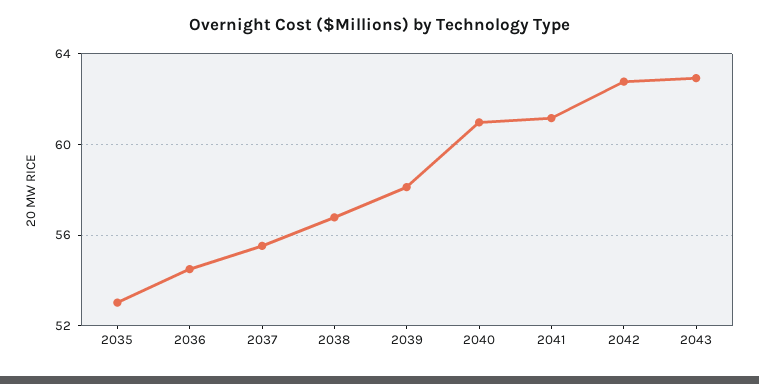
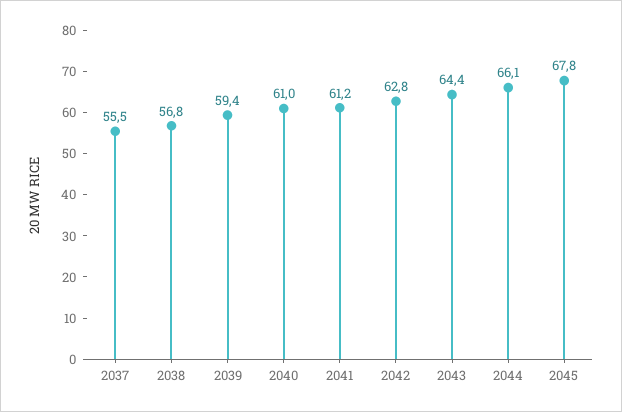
2035: 53 -> none
2036: 54.5 -> none
2039: 58 -> 59.4
2043: 63 -> 64.4
2044: none -> 66.1
2045: none -> 67.8

